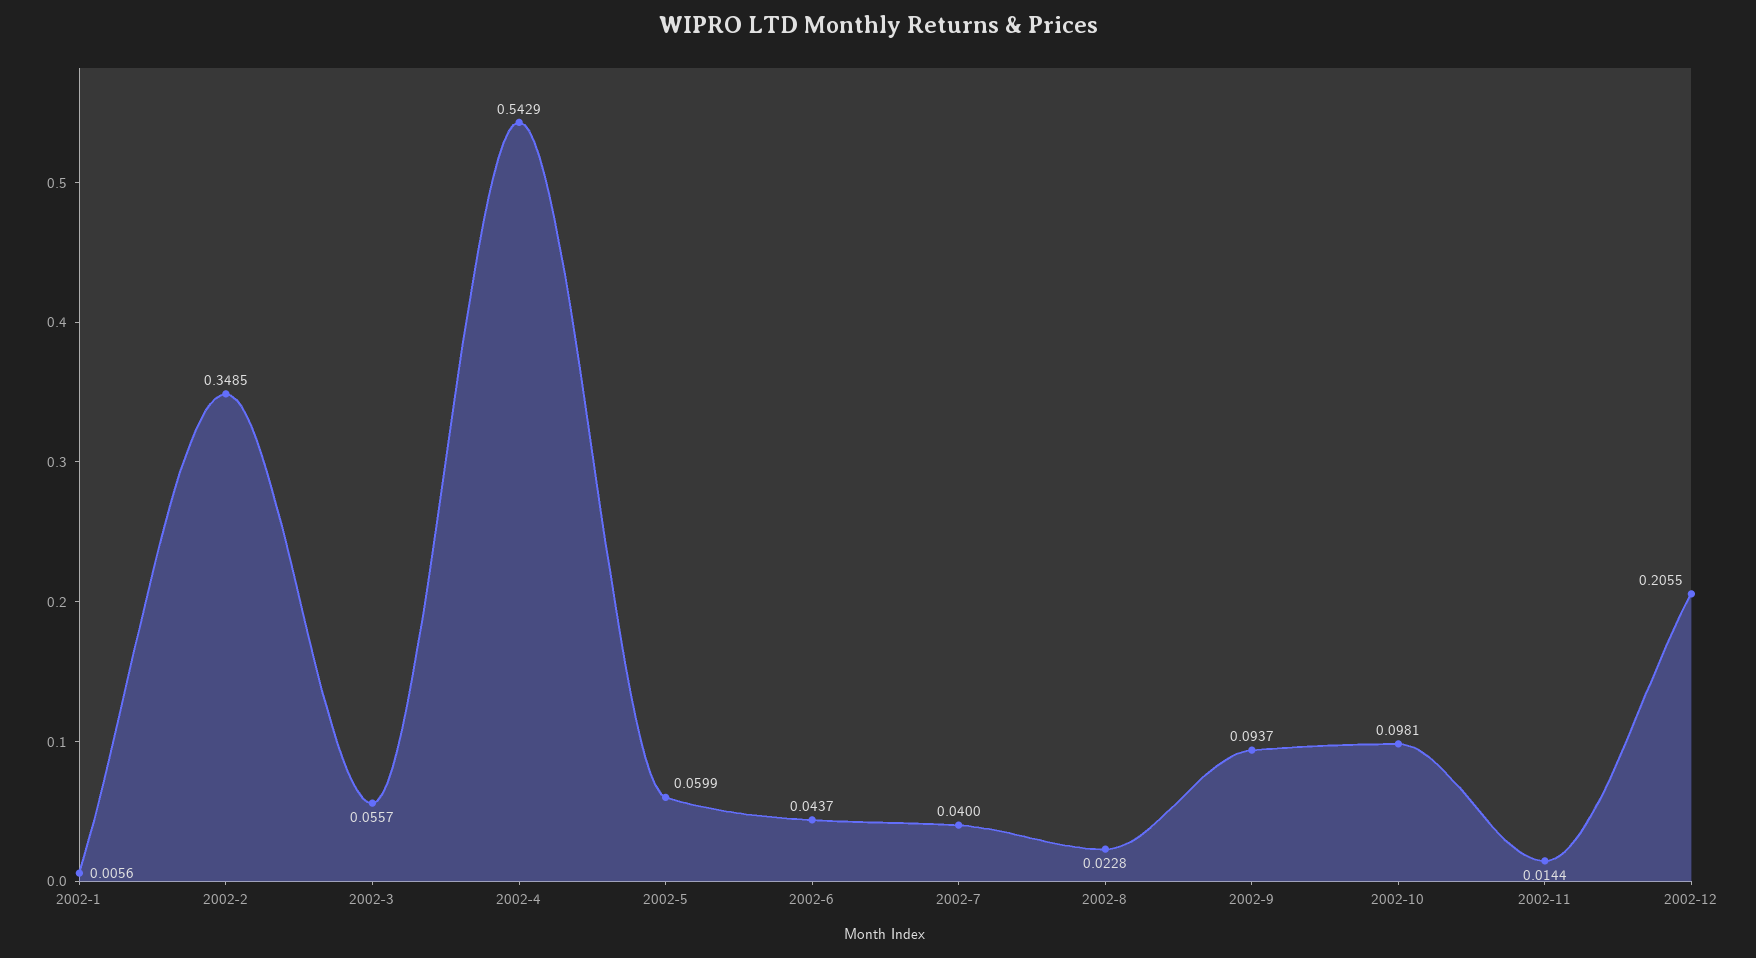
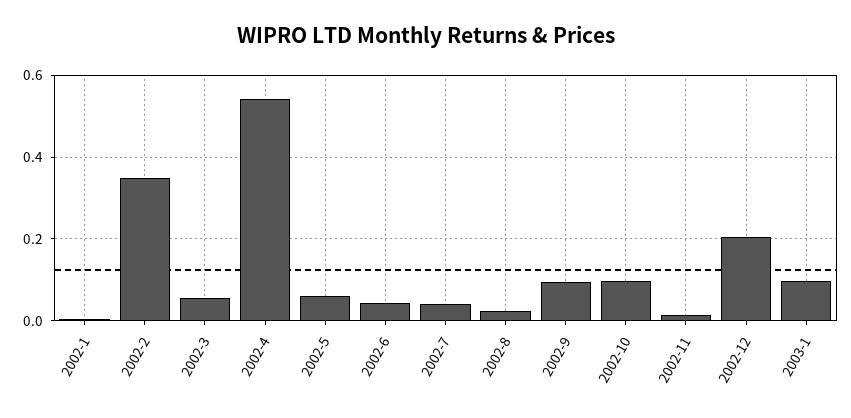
2003-1: none -> 0.1

